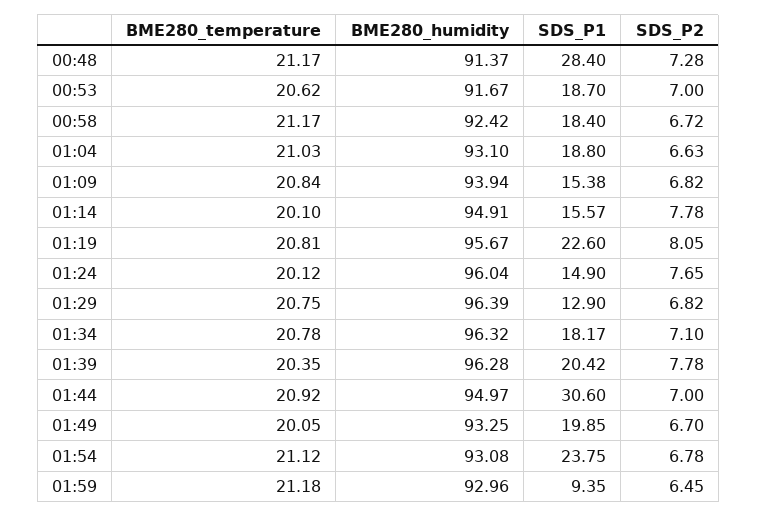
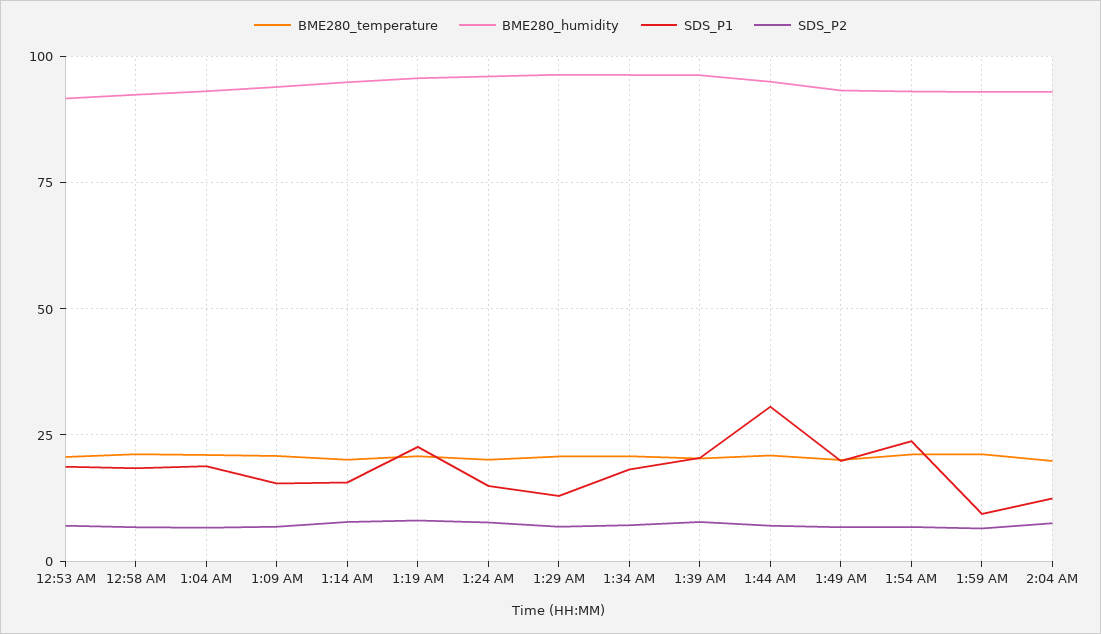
BME280_temperature, 00:48: 21.17 -> none
BME280_humidity, 00:48: 91.37 -> none
SDS_P1, 00:48: 28.4 -> none
SDS_P2, 00:48: 7.28 -> none
BME280_temperature, 2:04 AM: none -> 20
BME280_humidity, 2:04 AM: none -> 92.5
SDS_P1, 2:04 AM: none -> 12.5
SDS_P2, 2:04 AM: none -> 7.5

